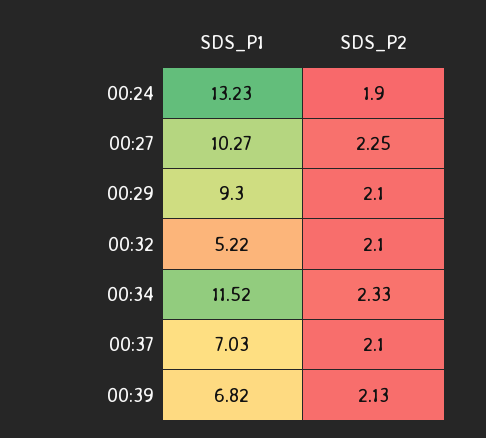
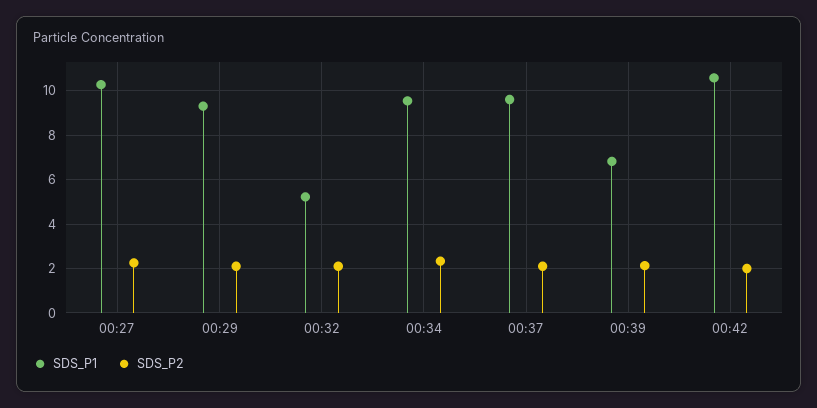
SDS_P1, 00:24: 13.23 -> none
SDS_P2, 00:24: 1.9 -> none
SDS_P1, 00:34: 11.52 -> 9.5
SDS_P1, 00:37: 7.03 -> 9.5
SDS_P1, 00:42: none -> 10.5
SDS_P2, 00:42: none -> 2

